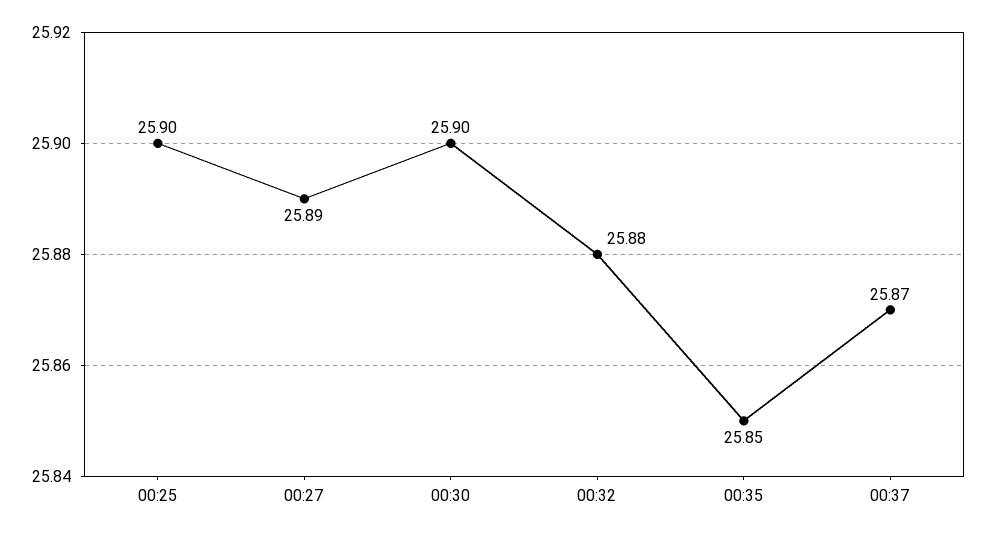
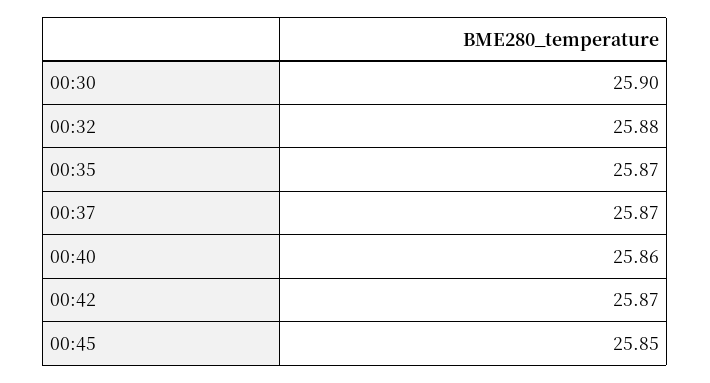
00:25: 25.9 -> none
00:27: 25.89 -> none
00:35: 25.85 -> 25.87
00:40: none -> 25.86
00:42: none -> 25.87
00:45: none -> 25.85

